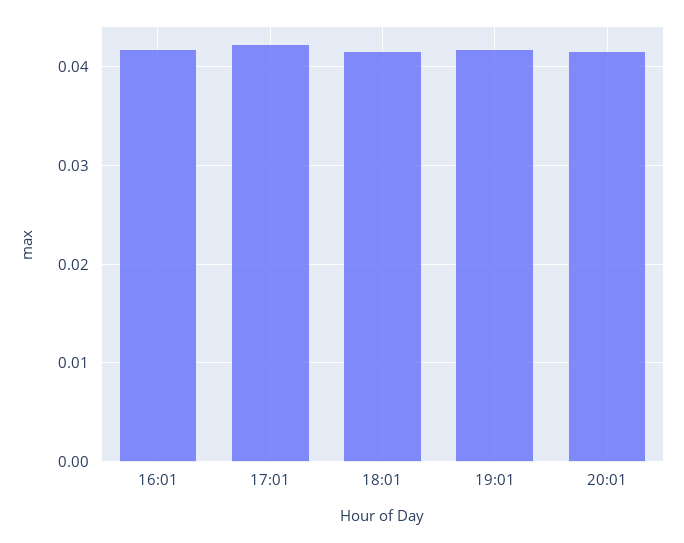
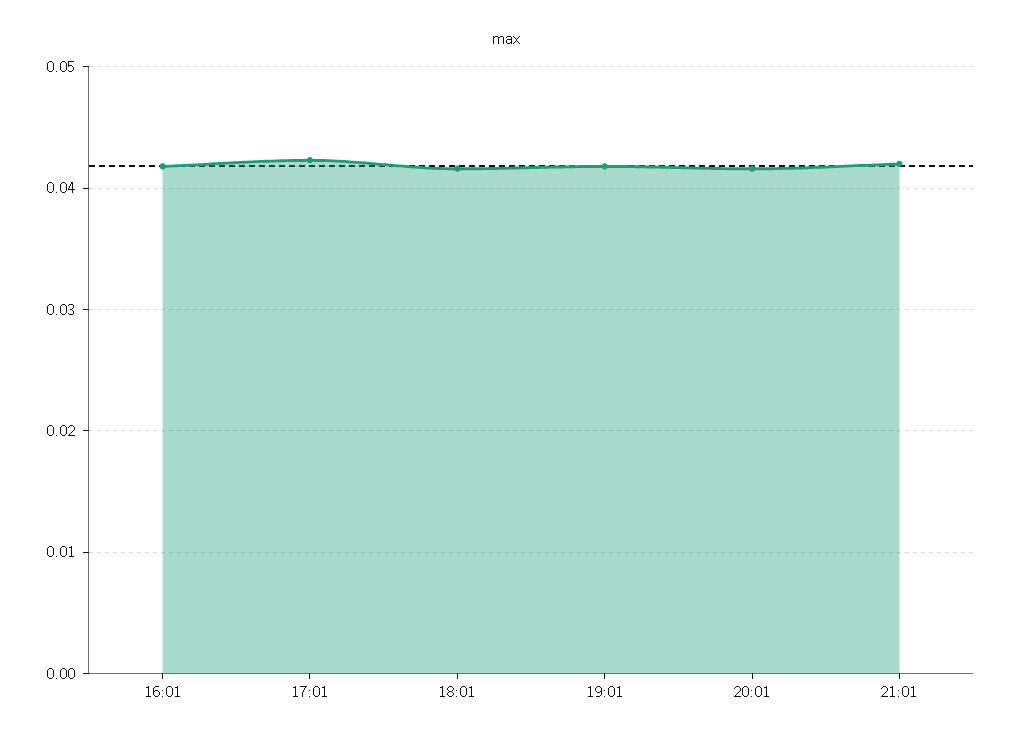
21:01: none -> 0.042

